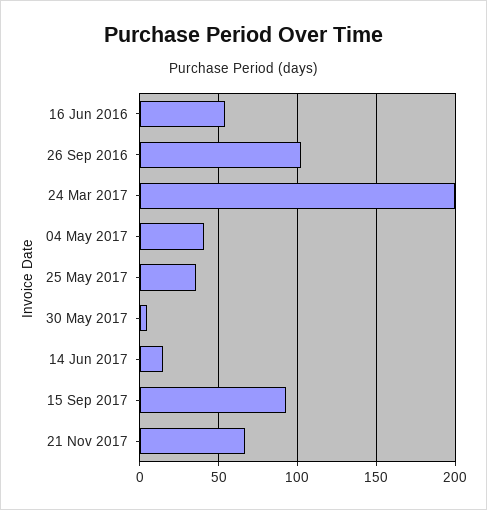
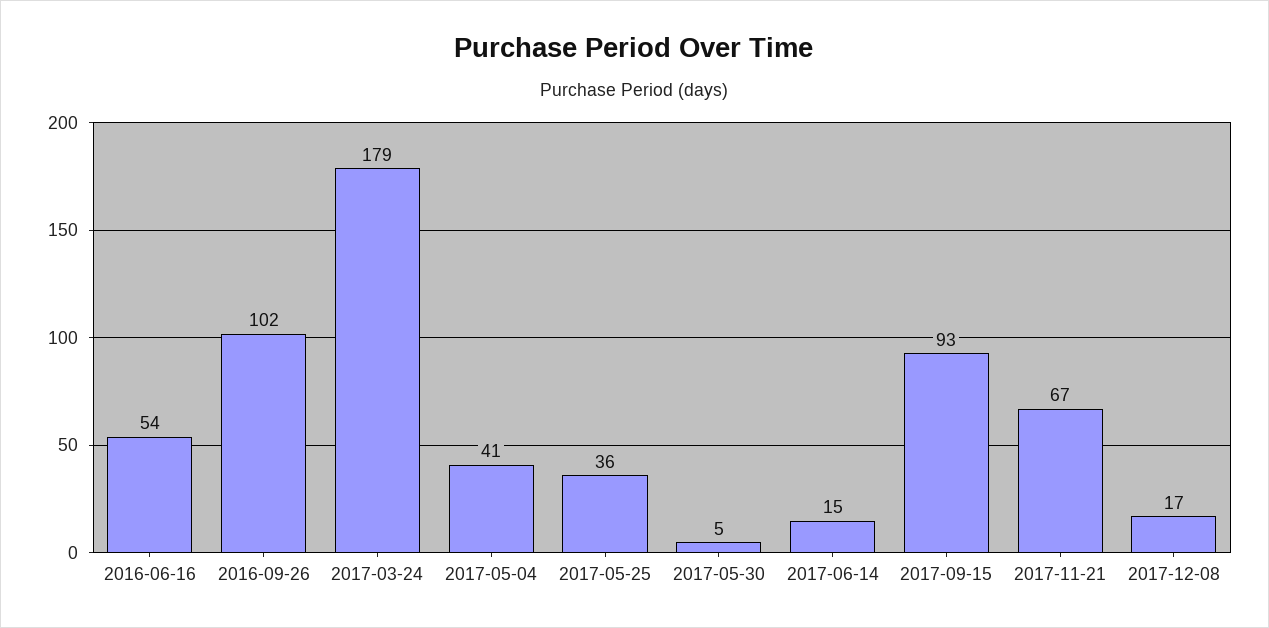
24 Mar 2017: 200 -> 179
2017-12-08: none -> 17

